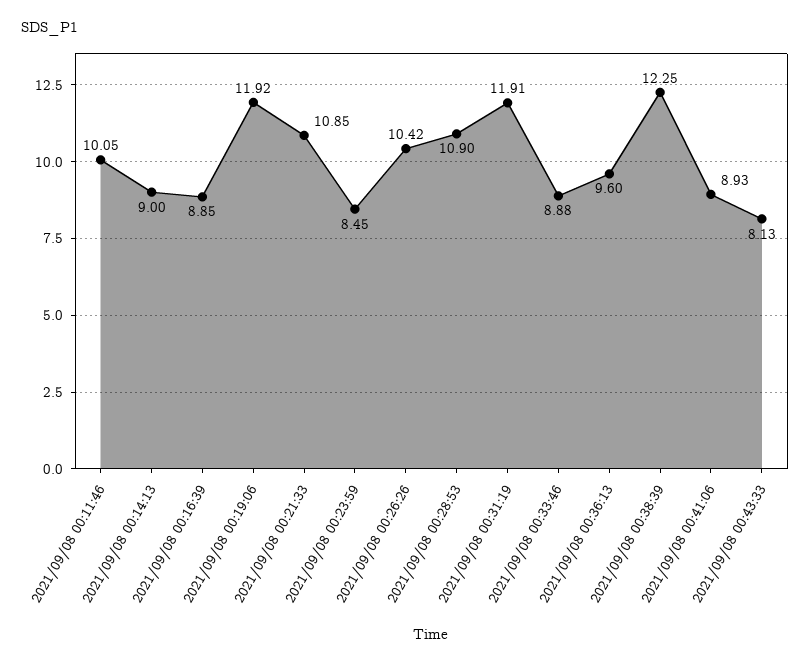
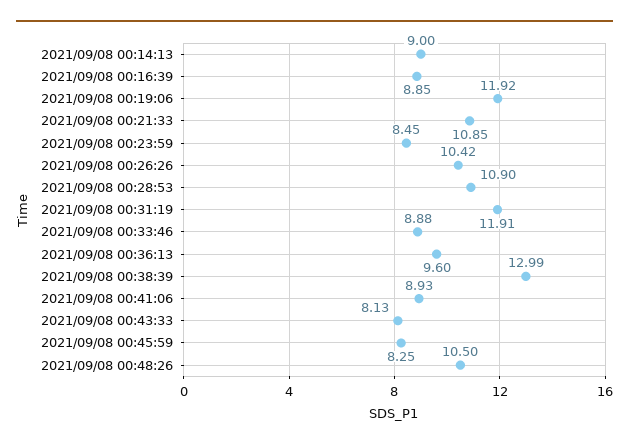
2021/09/08 00:11:46: 10.05 -> none
2021/09/08 00:38:39: 12.25 -> 12.99
2021/09/08 00:45:59: none -> 8.25
2021/09/08 00:48:26: none -> 10.5

